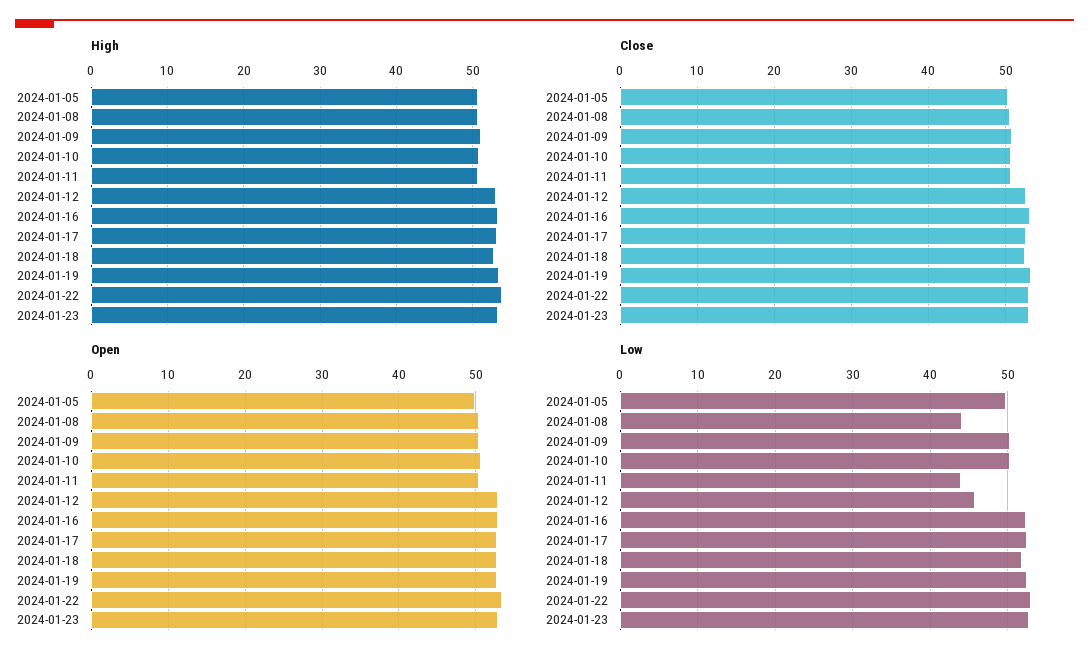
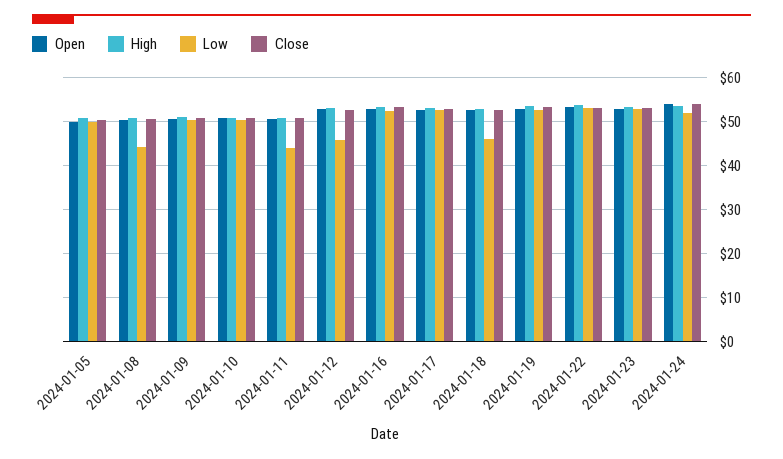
Low, 2024-01-18: 52 -> 46
Open, 2024-01-24: none -> 54
High, 2024-01-24: none -> 54
Low, 2024-01-24: none -> 52
Close, 2024-01-24: none -> 54

